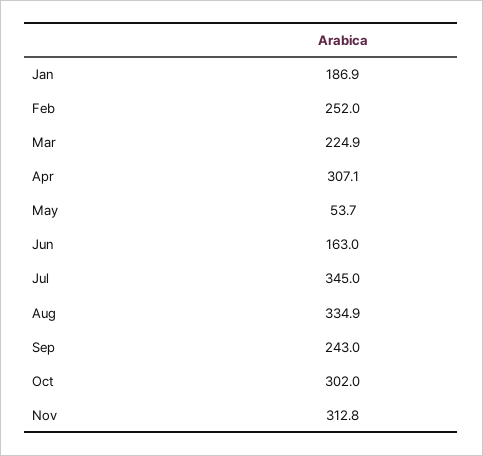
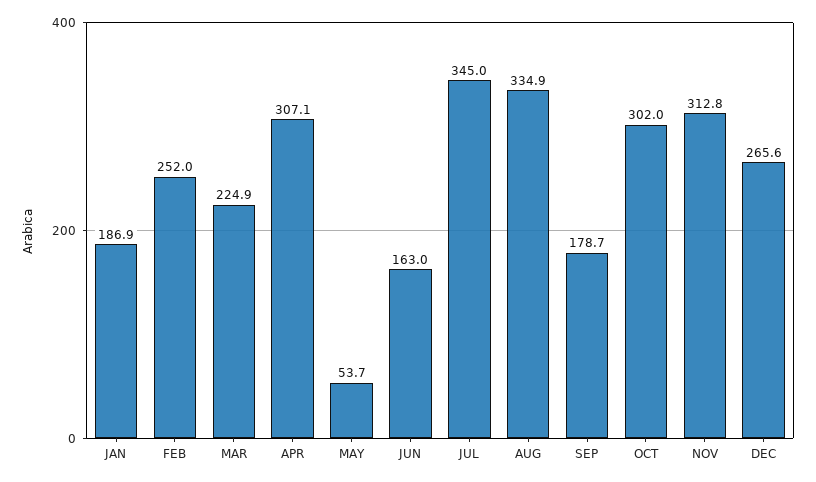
Sep: 243 -> 178.7
DEC: none -> 265.6

